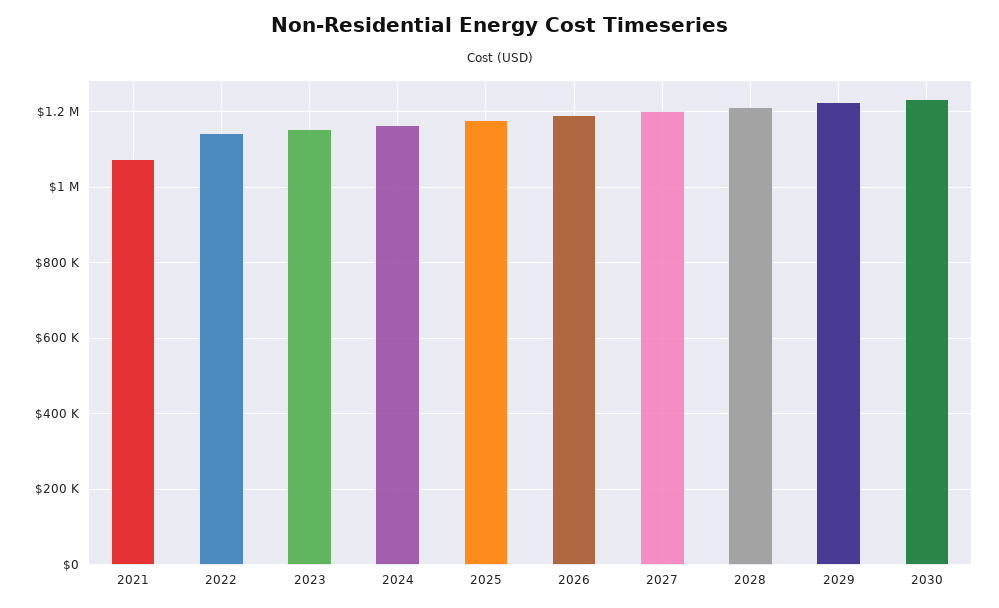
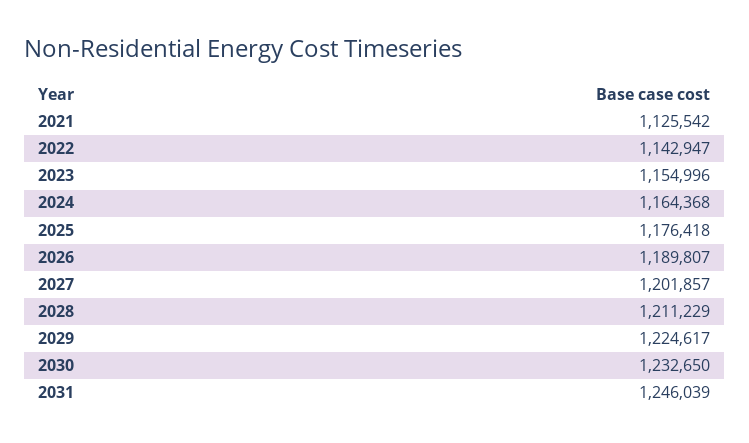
2021: 1080000 -> 1125542
2031: none -> 1246039

